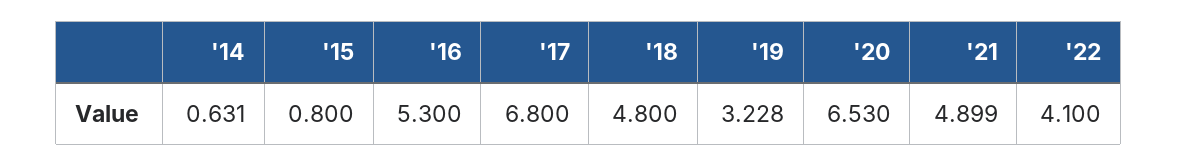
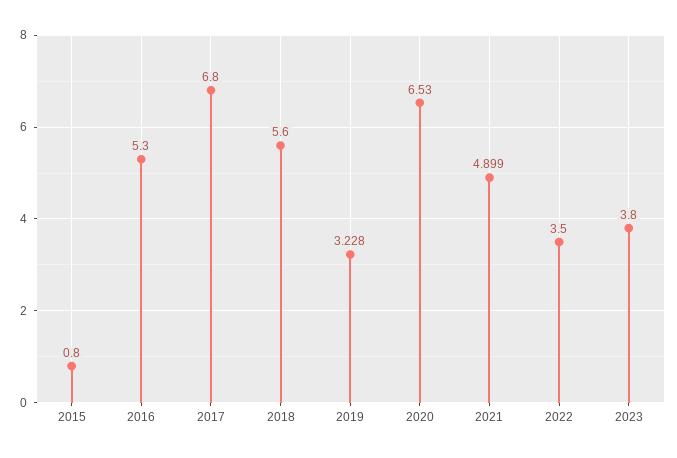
'14: 0.631 -> none
'18: 4.8 -> 5.6
'22: 4.1 -> 3.5
2023: none -> 3.8

